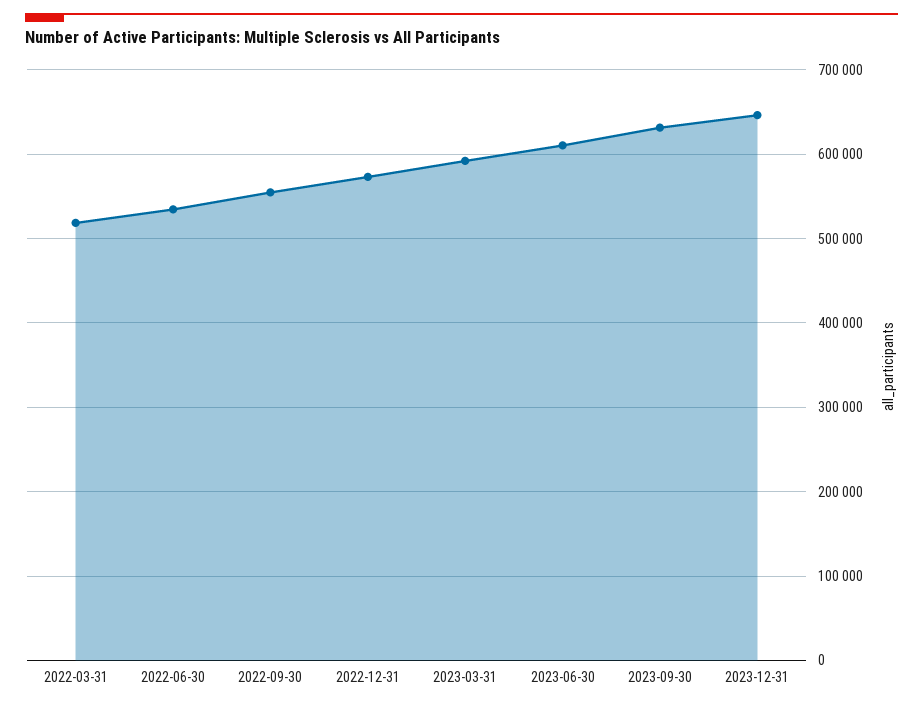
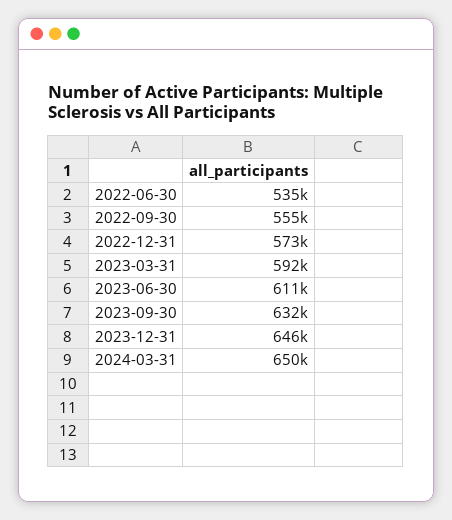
2022-03-31: 520000 -> none
2024-03-31: none -> 650000

